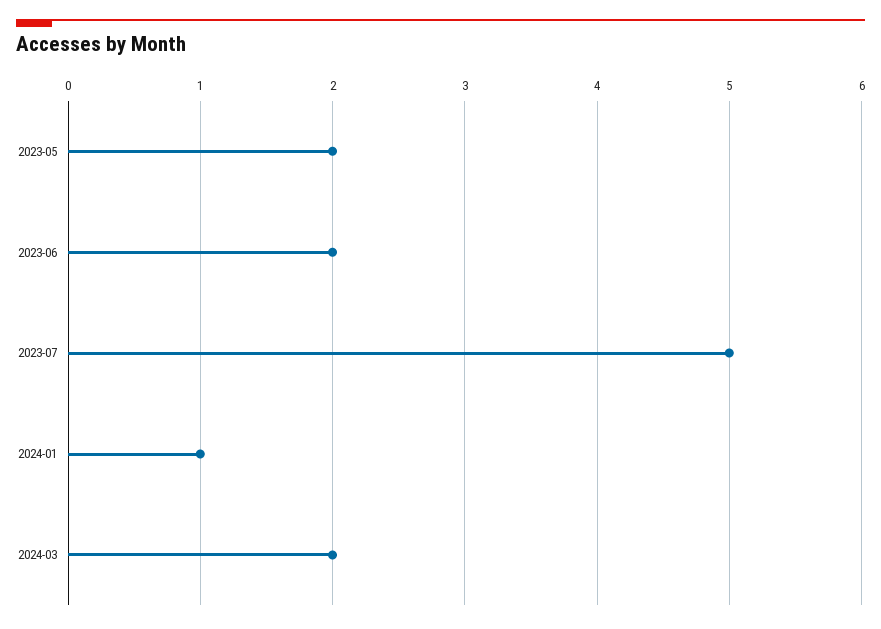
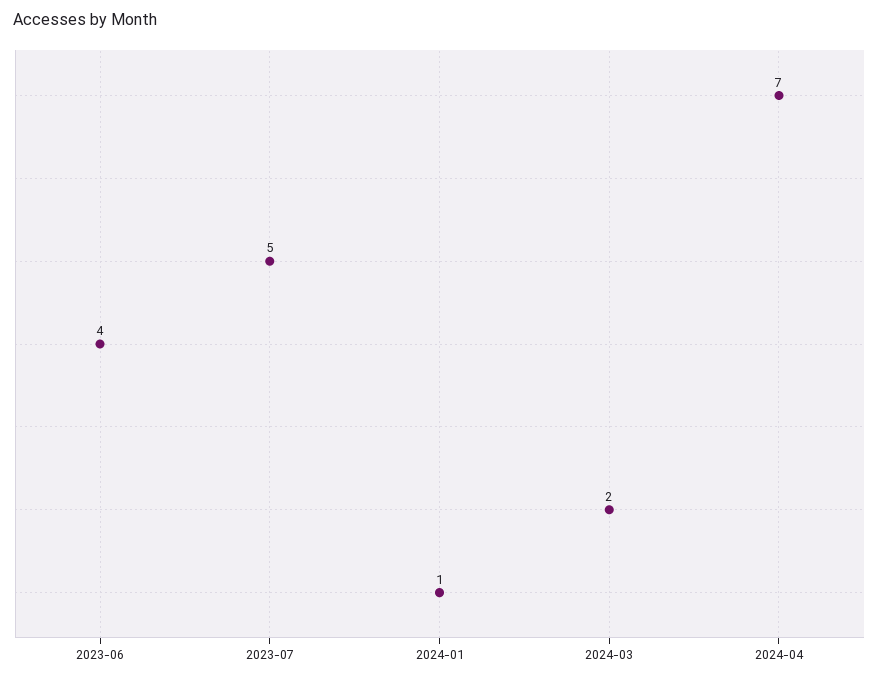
2023-05: 2 -> none
2023-06: 2 -> 4
2024-04: none -> 7

